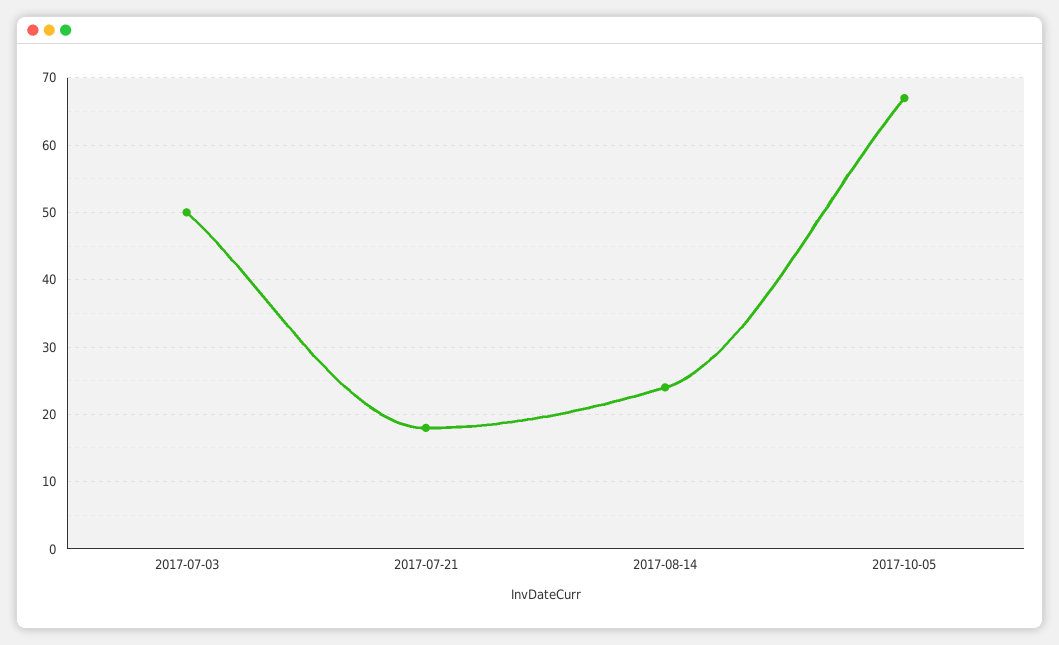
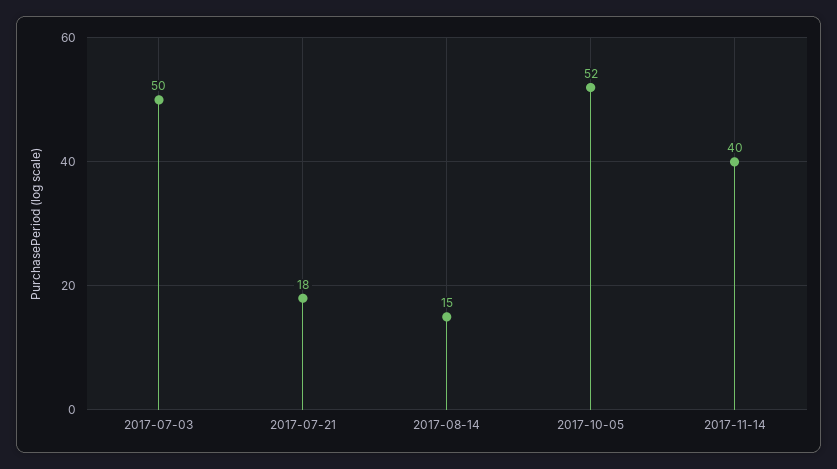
2017-08-14: 24 -> 15
2017-10-05: 67 -> 52
2017-11-14: none -> 40

